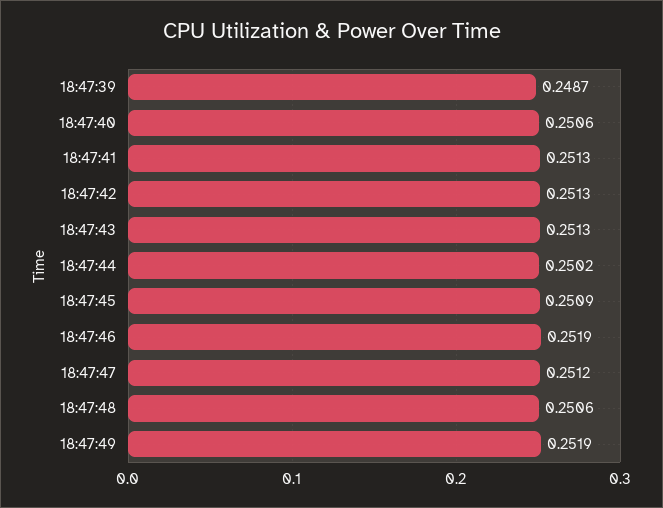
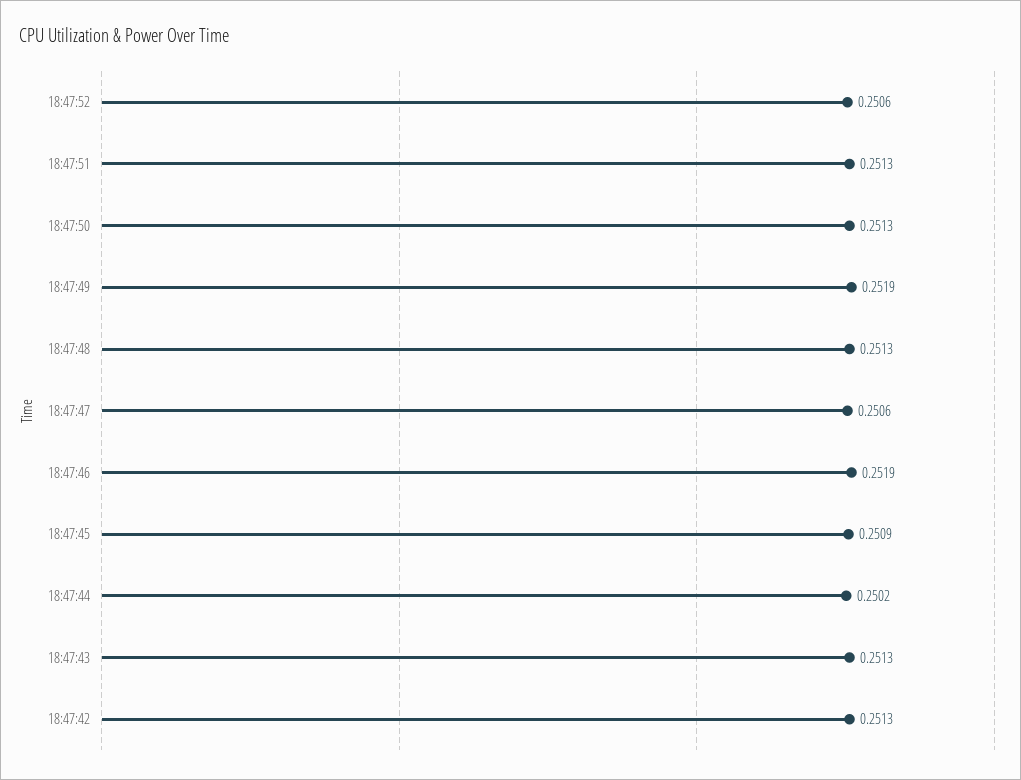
18:47:39: 0.2487 -> none
18:47:40: 0.2506 -> none
18:47:41: 0.2513 -> none
18:47:47: 0.2512 -> 0.2506
18:47:48: 0.2506 -> 0.2513
18:47:52: none -> 0.2506
18:47:51: none -> 0.2513
18:47:50: none -> 0.2513

